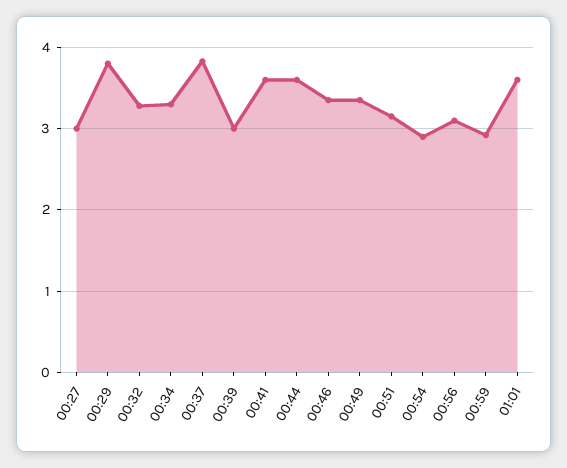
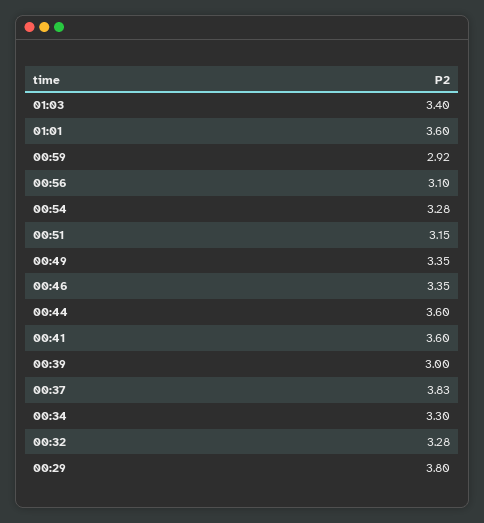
00:27: 3 -> none
00:54: 2.9 -> 3.28
01:03: none -> 3.4

